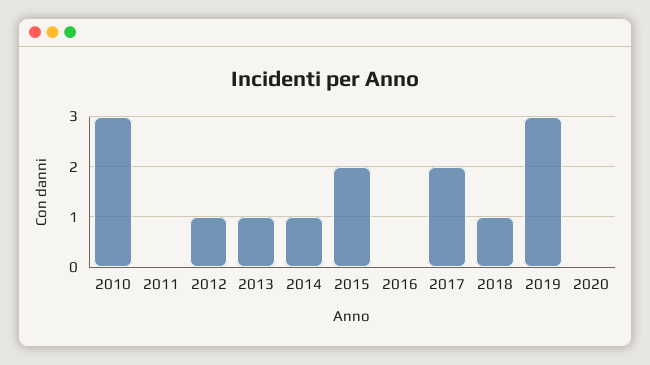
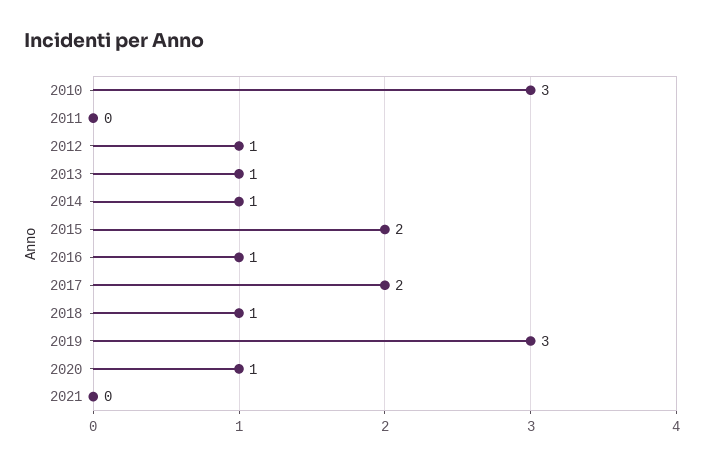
2016: 0 -> 1
2020: 0 -> 1
2021: none -> 0

